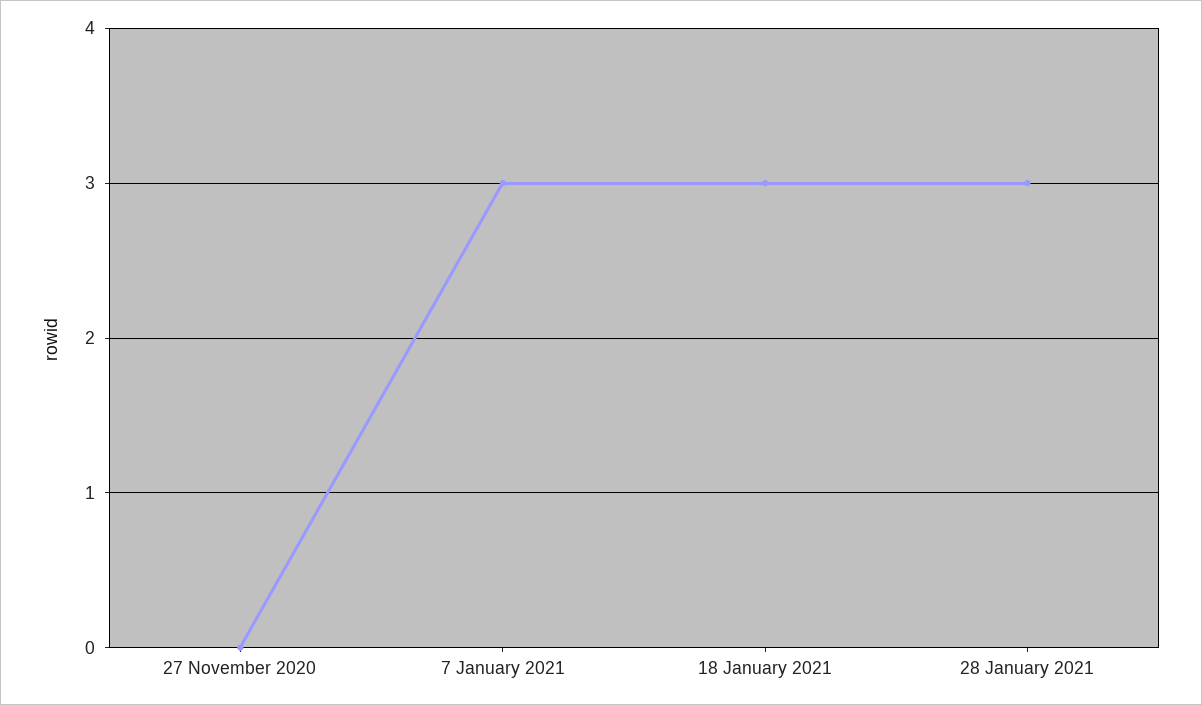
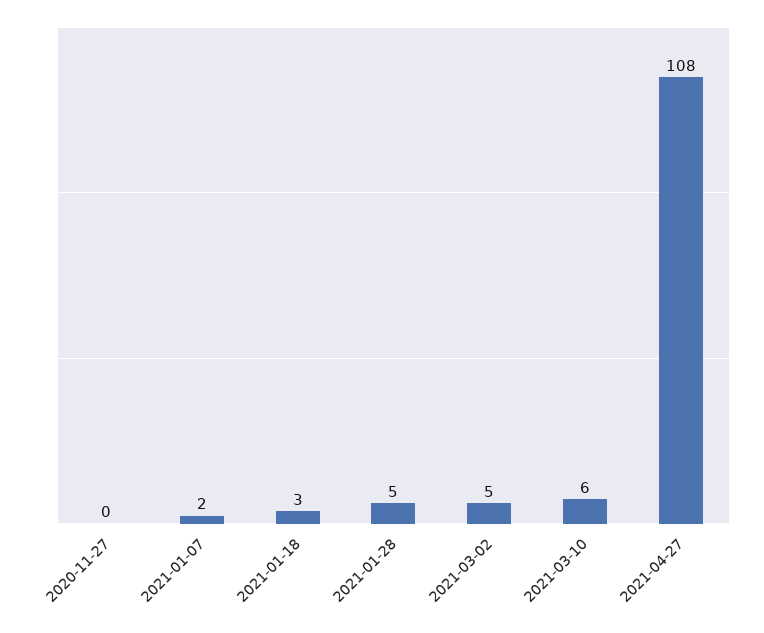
7 January 2021: 3 -> 2
28 January 2021: 3 -> 5
2021-03-02: none -> 5
2021-03-10: none -> 6
2021-04-27: none -> 108

